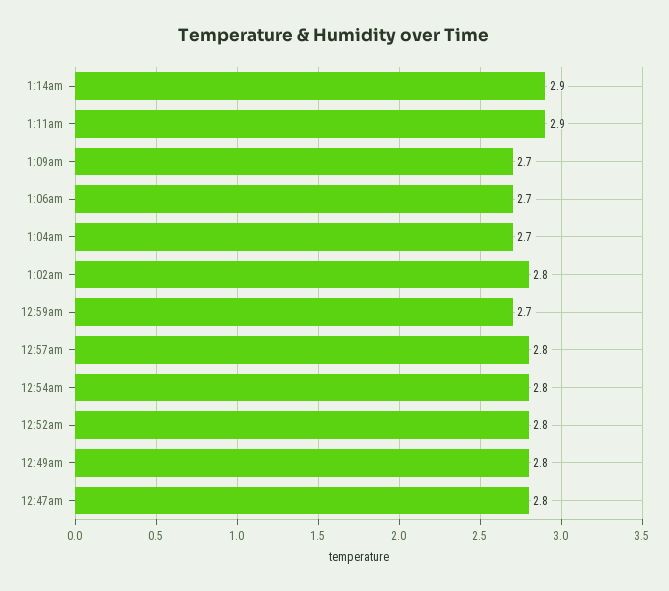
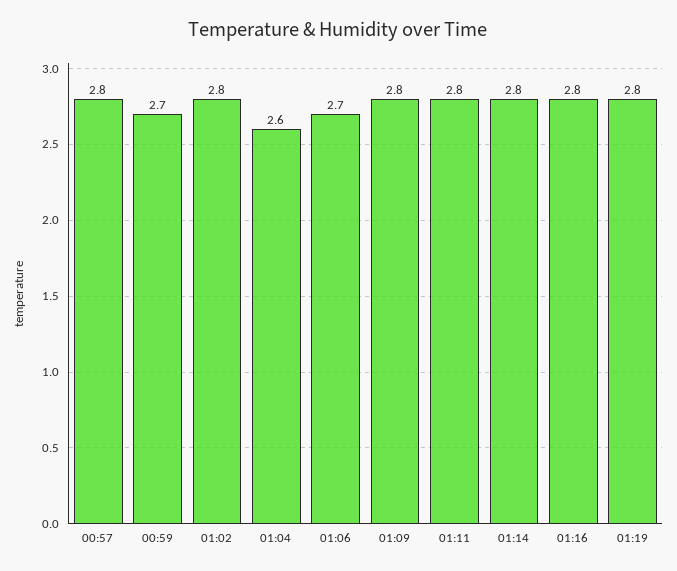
1:14am: 2.9 -> 2.8
1:11am: 2.9 -> 2.8
1:09am: 2.7 -> 2.8
1:04am: 2.7 -> 2.6
12:54am: 2.8 -> none
12:52am: 2.8 -> none
12:49am: 2.8 -> none
12:47am: 2.8 -> none
01:16: none -> 2.8
01:19: none -> 2.8

